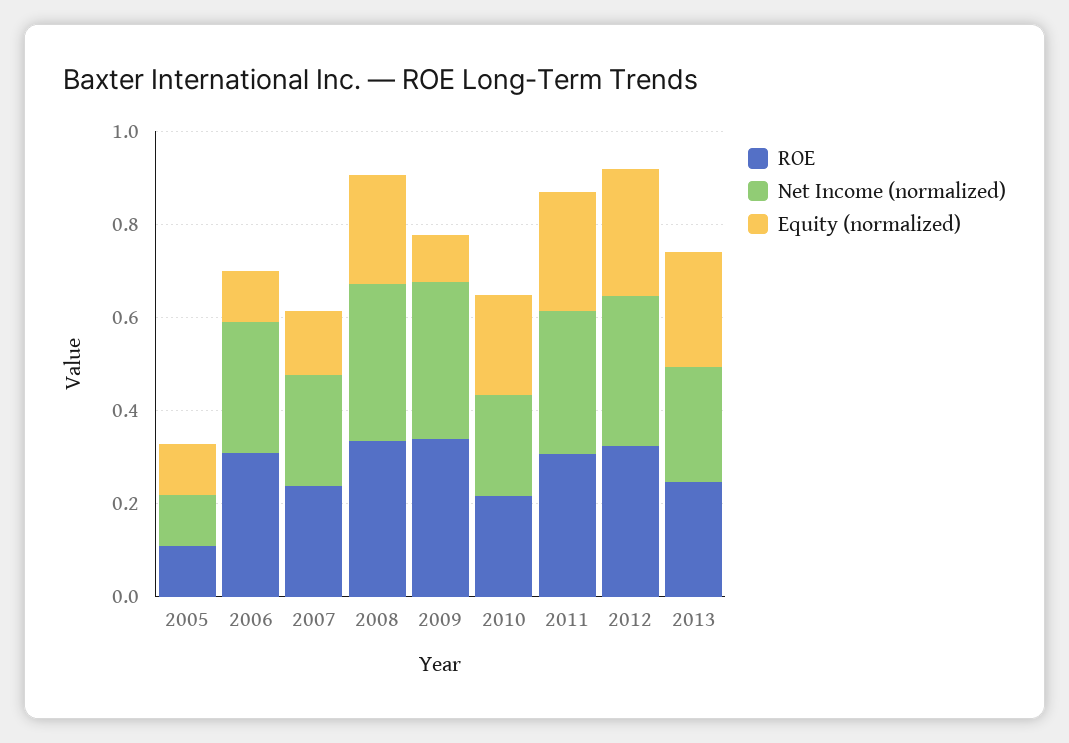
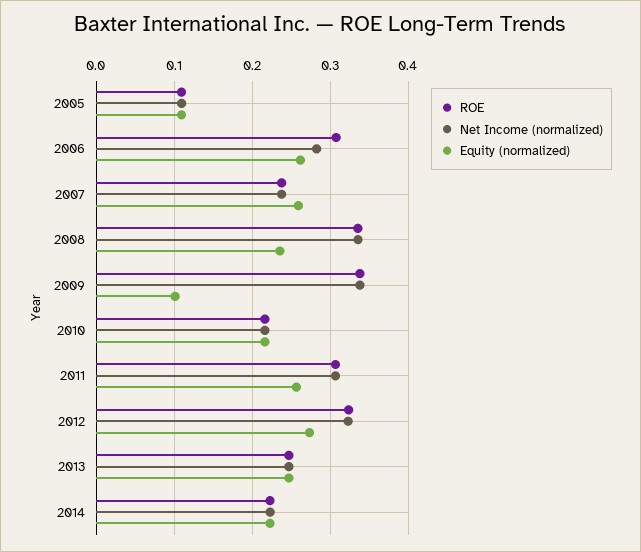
Equity (normalized), 2006: 0.1 -> 0.26
Equity (normalized), 2007: 0.15 -> 0.26
ROE, 2014: none -> 0.22
Net Income (normalized), 2014: none -> 0.22
Equity (normalized), 2014: none -> 0.22

